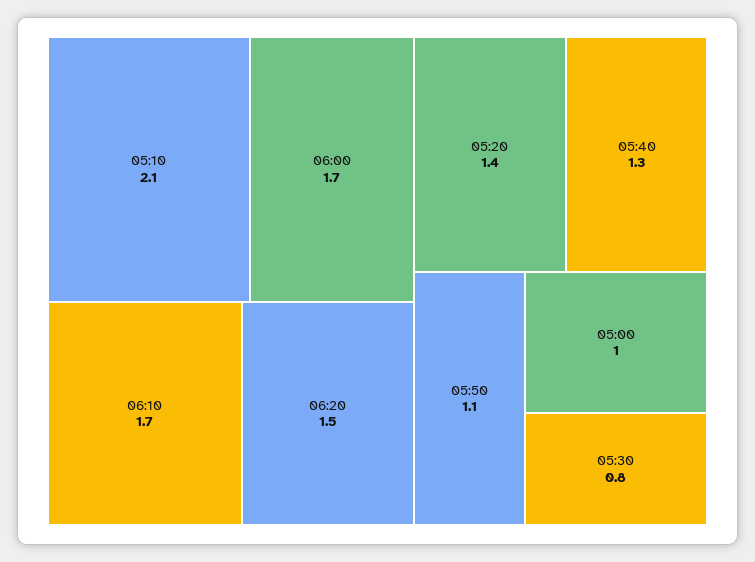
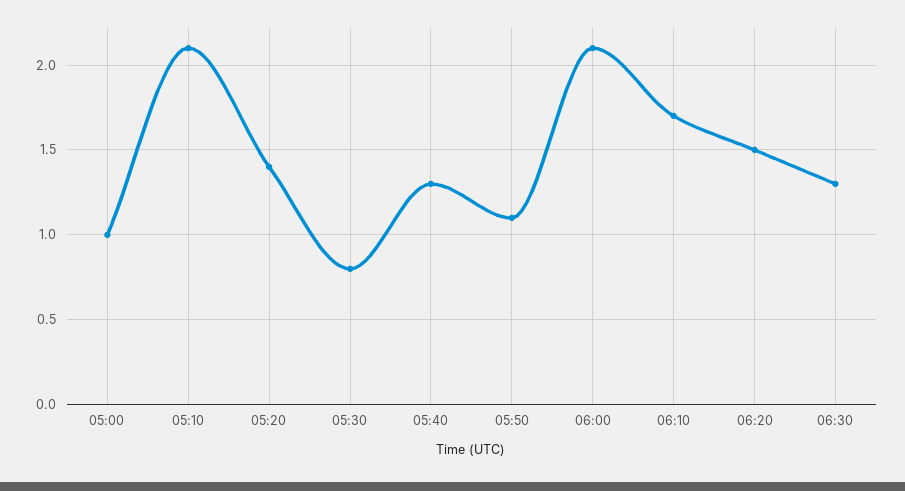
06:00: 1.7 -> 2.1
06:30: none -> 1.3

